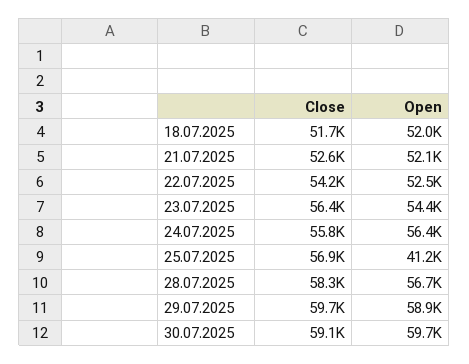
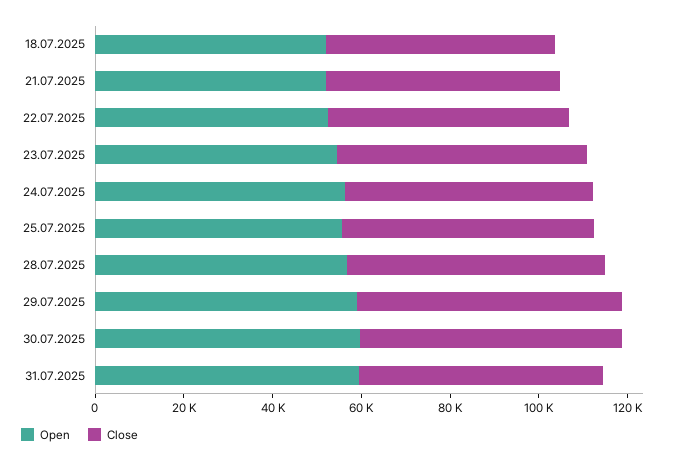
Open, 25.07.2025: 41200 -> 55000
Open, 31.07.2025: none -> 60000
Close, 31.07.2025: none -> 55000

